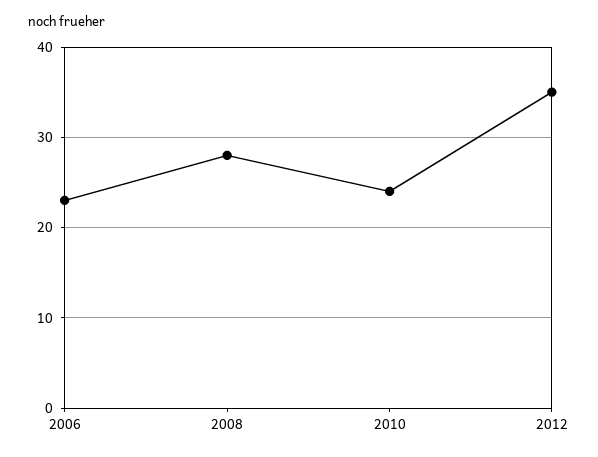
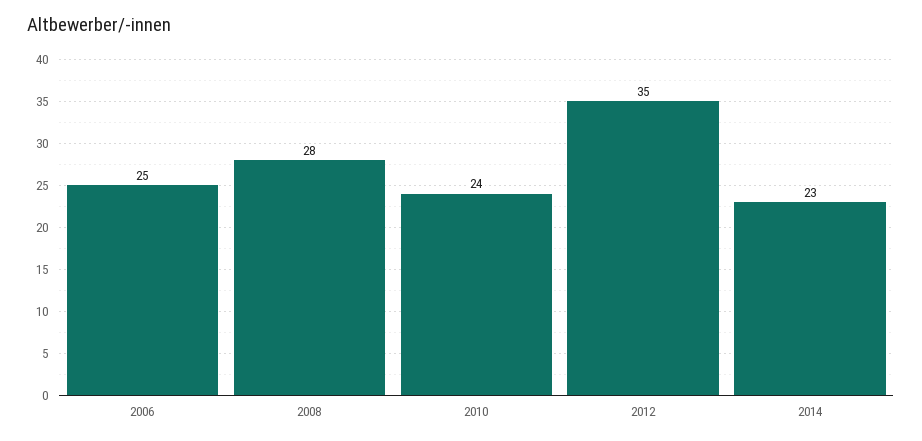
2006: 23 -> 25
2014: none -> 23

